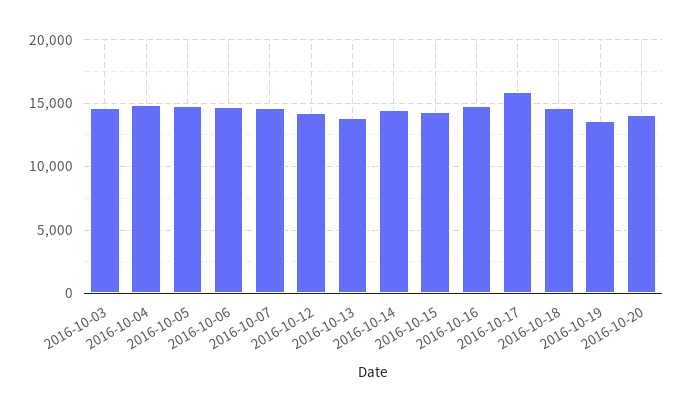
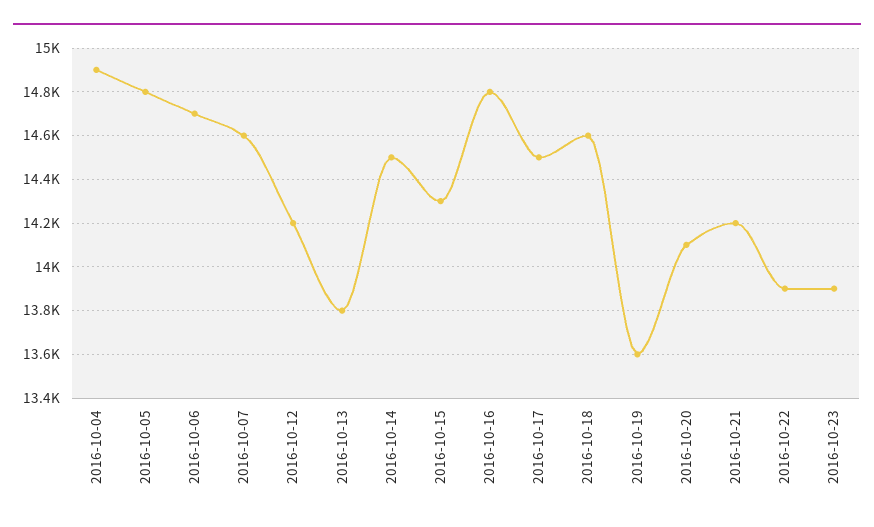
2016-10-03: 14500 -> none
2016-10-17: 16000 -> 14500
2016-10-21: none -> 14200
2016-10-22: none -> 13900
2016-10-23: none -> 13900

